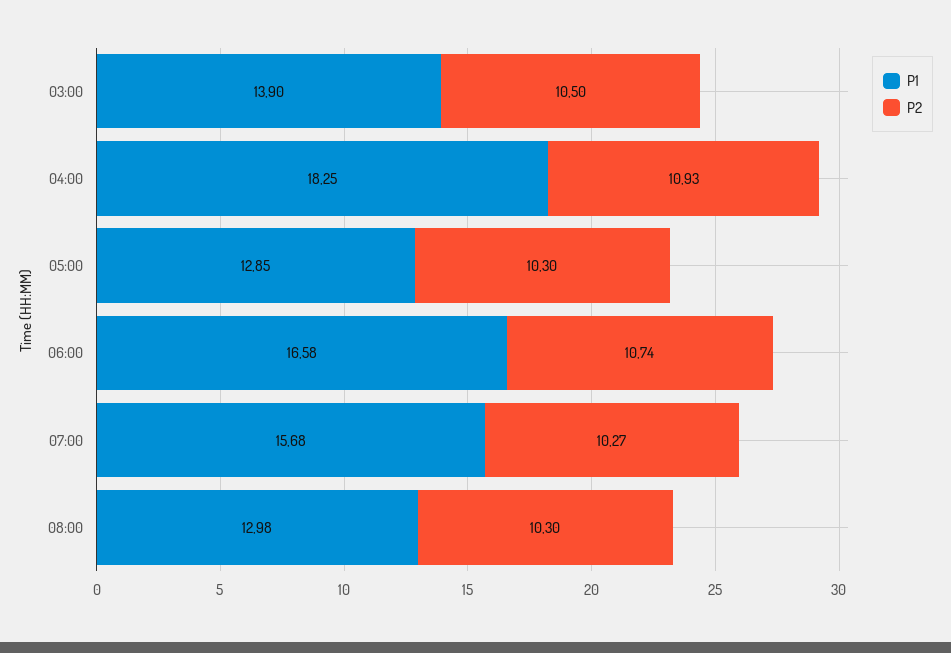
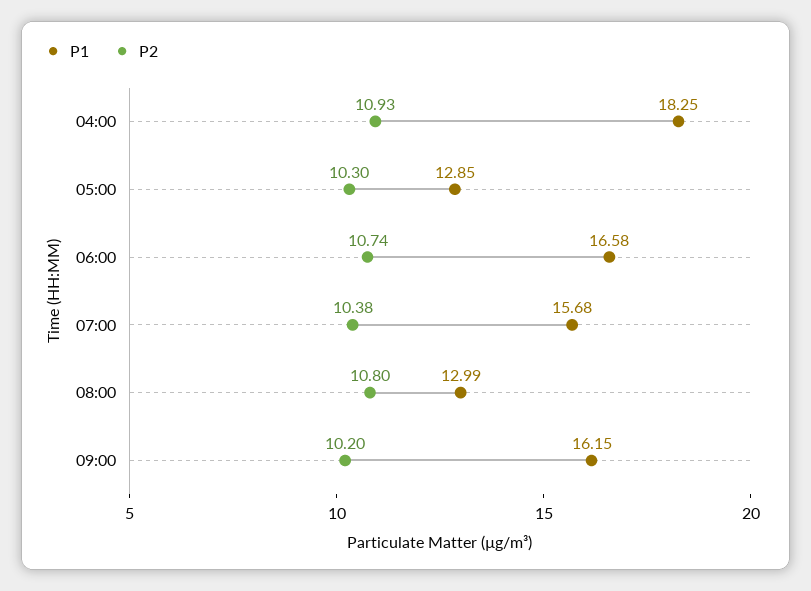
P1, 03:00: 13.9 -> none
P2, 03:00: 10.5 -> none
P2, 07:00: 10.27 -> 10.38
P1, 08:00: 12.98 -> 12.99
P2, 08:00: 10.3 -> 10.8
P1, 09:00: none -> 16.15
P2, 09:00: none -> 10.2

